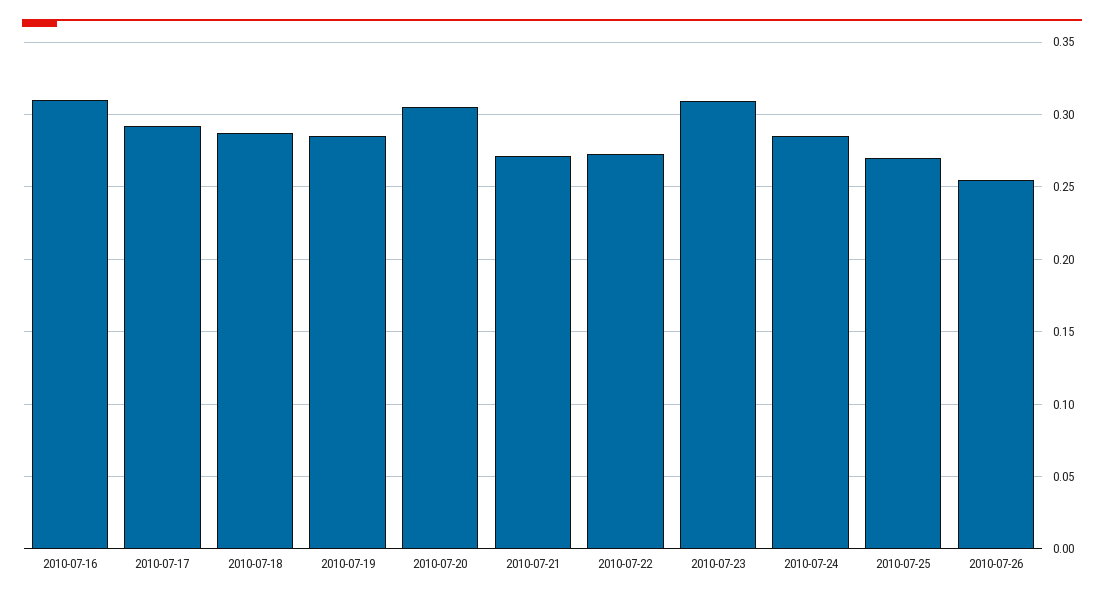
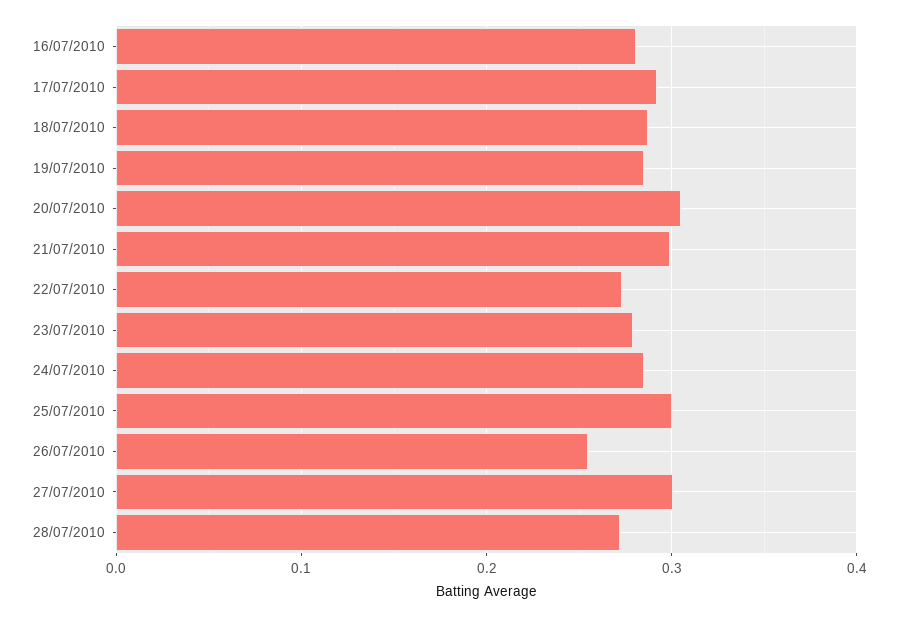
2010-07-16: 0.31 -> 0.28
2010-07-21: 0.27 -> 0.3
2010-07-23: 0.31 -> 0.28
2010-07-25: 0.27 -> 0.3
27/07/2010: none -> 0.3
28/07/2010: none -> 0.27

